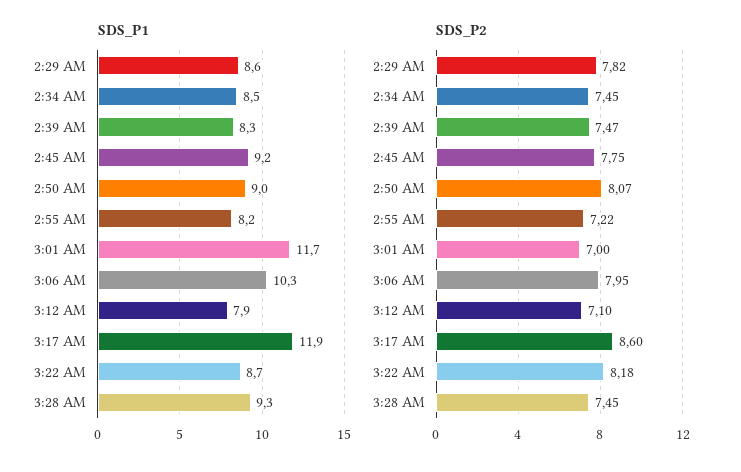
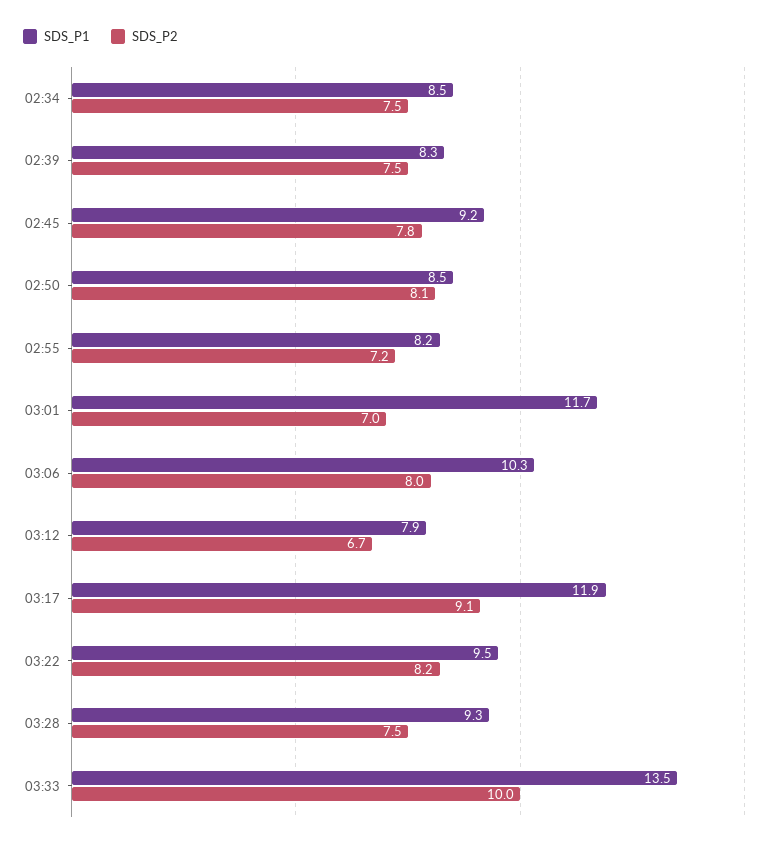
SDS_P1, 2:29 AM: 8.6 -> none
SDS_P1, 2:50 AM: 9 -> 8.5
SDS_P1, 3:22 AM: 8.7 -> 9.5
SDS_P2, 2:29 AM: 7.82 -> none
SDS_P2, 3:12 AM: 7.1 -> 6.7
SDS_P2, 3:17 AM: 8.6 -> 9.1
SDS_P1, 03:33: none -> 13.5
SDS_P2, 03:33: none -> 10

